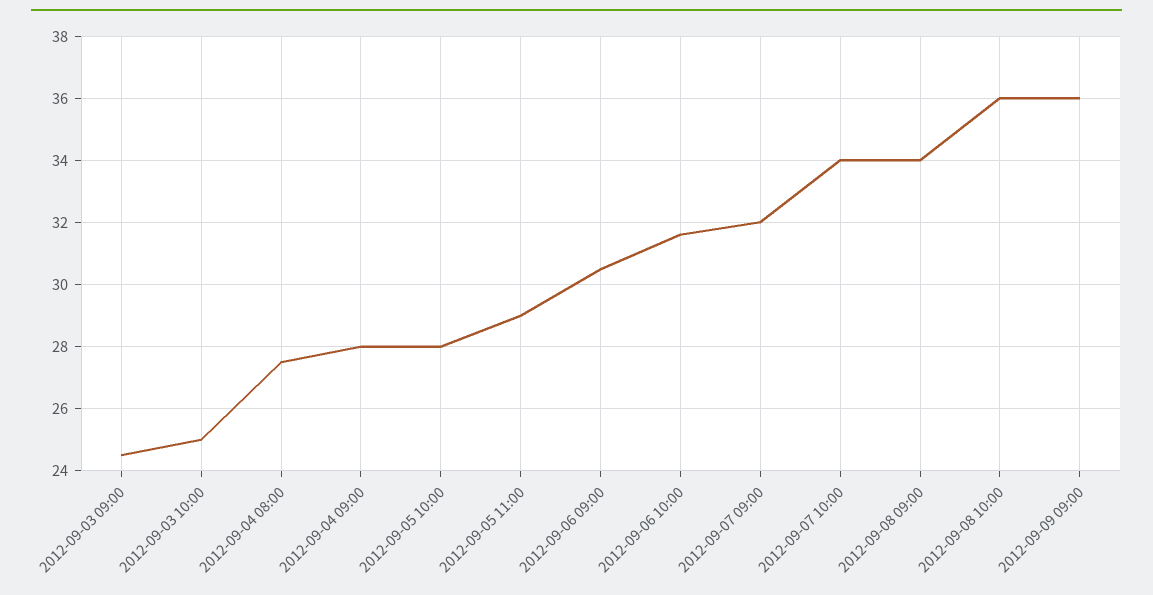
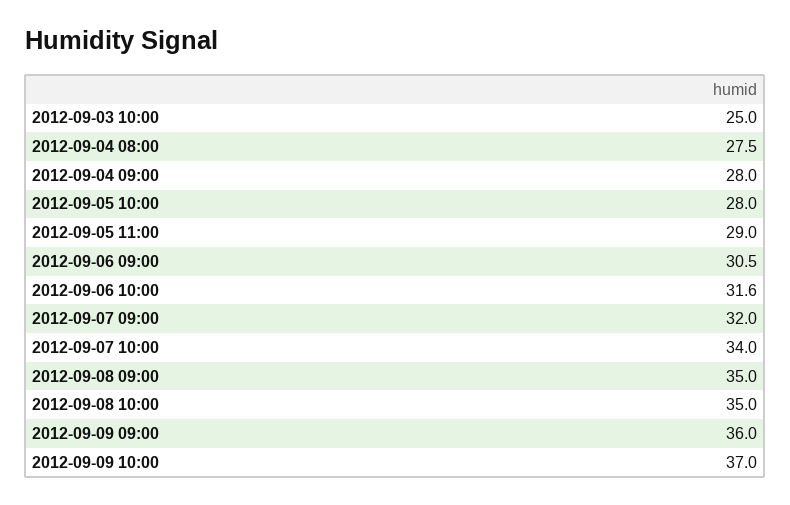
2012-09-03 09:00: 24.5 -> none
2012-09-08 09:00: 34 -> 35
2012-09-08 10:00: 36 -> 35
2012-09-09 10:00: none -> 37

